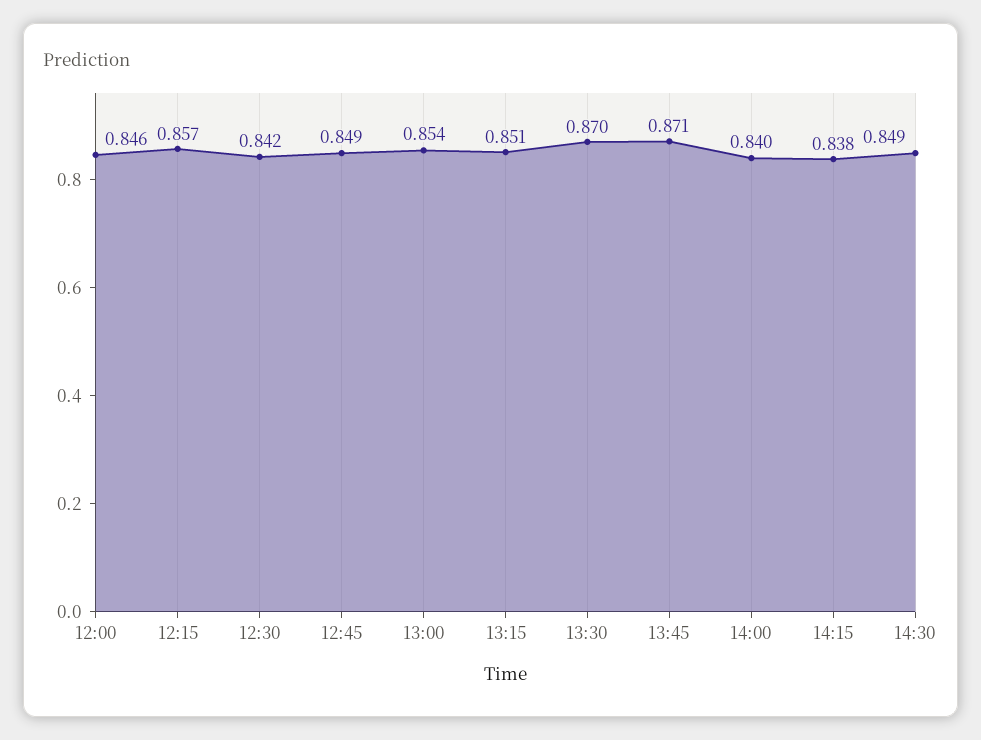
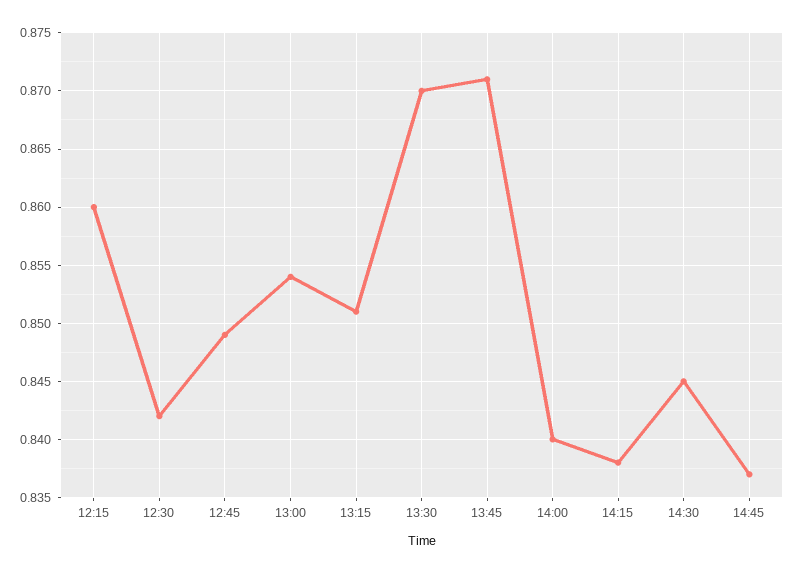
12:00: 0.846 -> none
12:15: 0.857 -> 0.86
14:30: 0.849 -> 0.845
14:45: none -> 0.837

